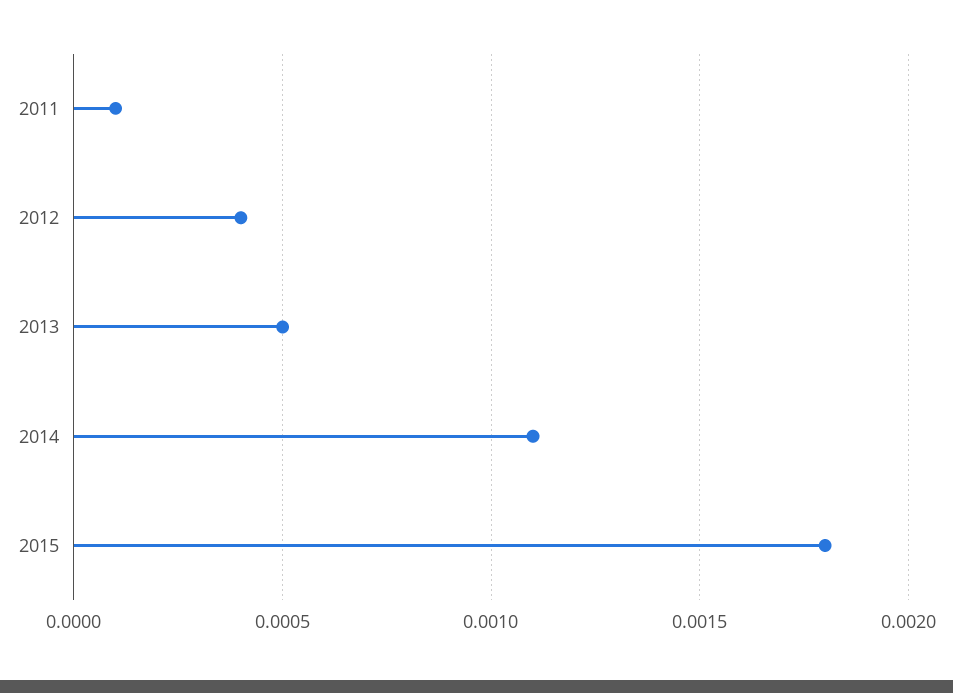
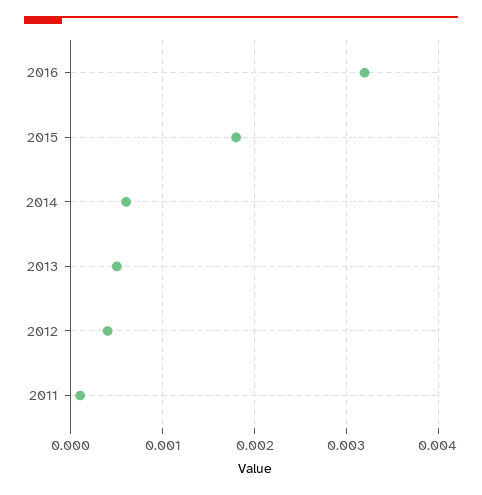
2014: 0.0011 -> 0.0006
2016: none -> 0.0032

